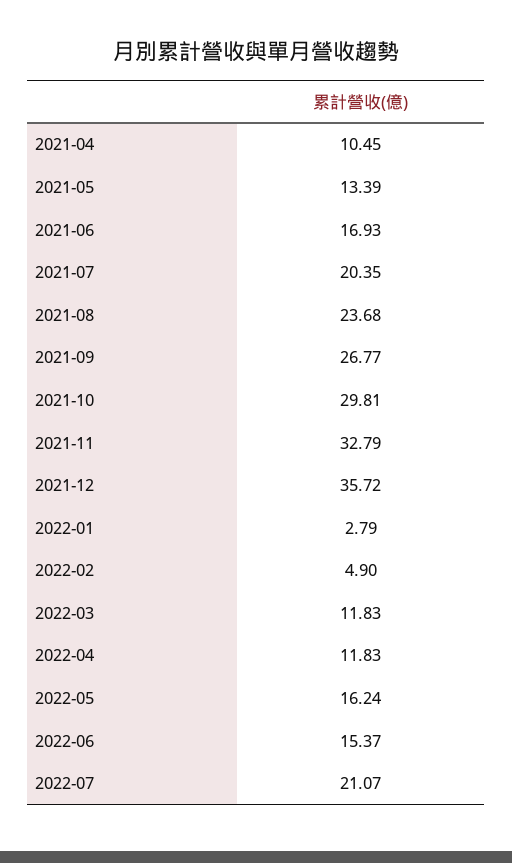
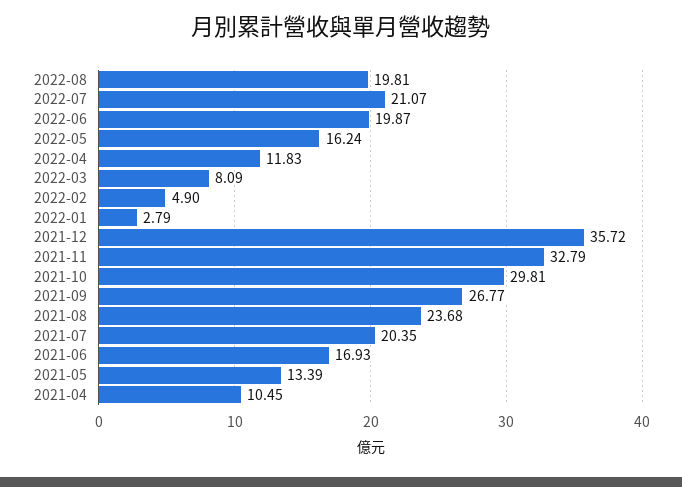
2022-03: 11.83 -> 8.09
2022-06: 15.37 -> 19.87
2022-08: none -> 19.81

